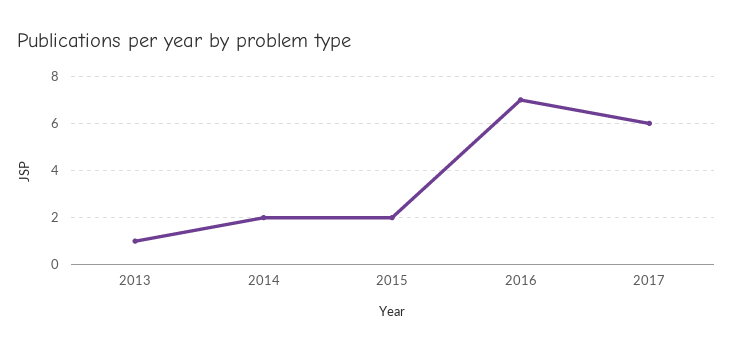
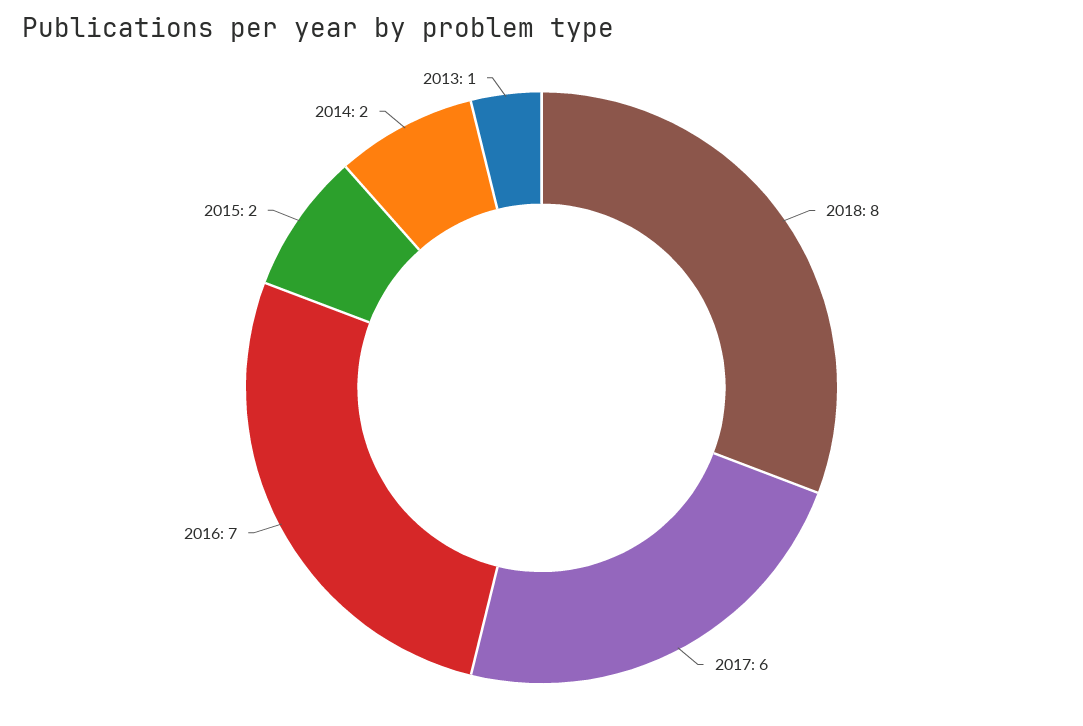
2018: none -> 8

